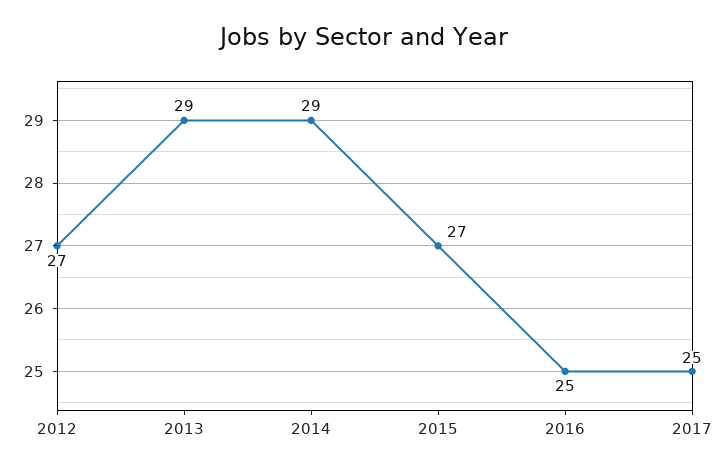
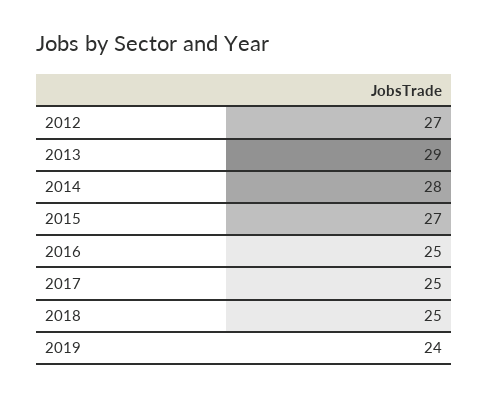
2014: 29 -> 28
2018: none -> 25
2019: none -> 24

